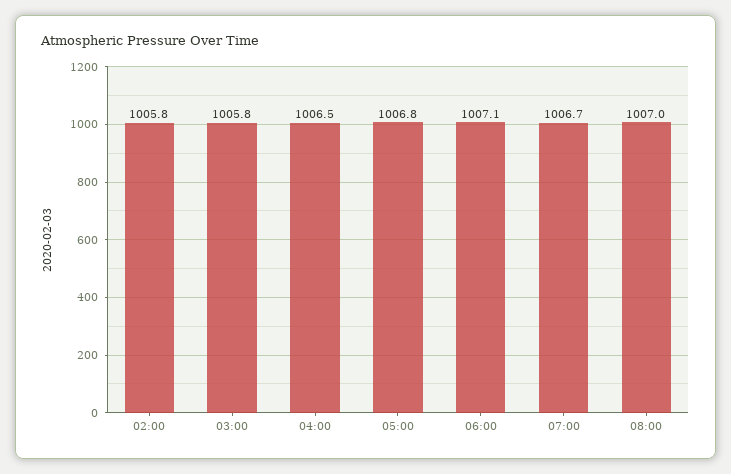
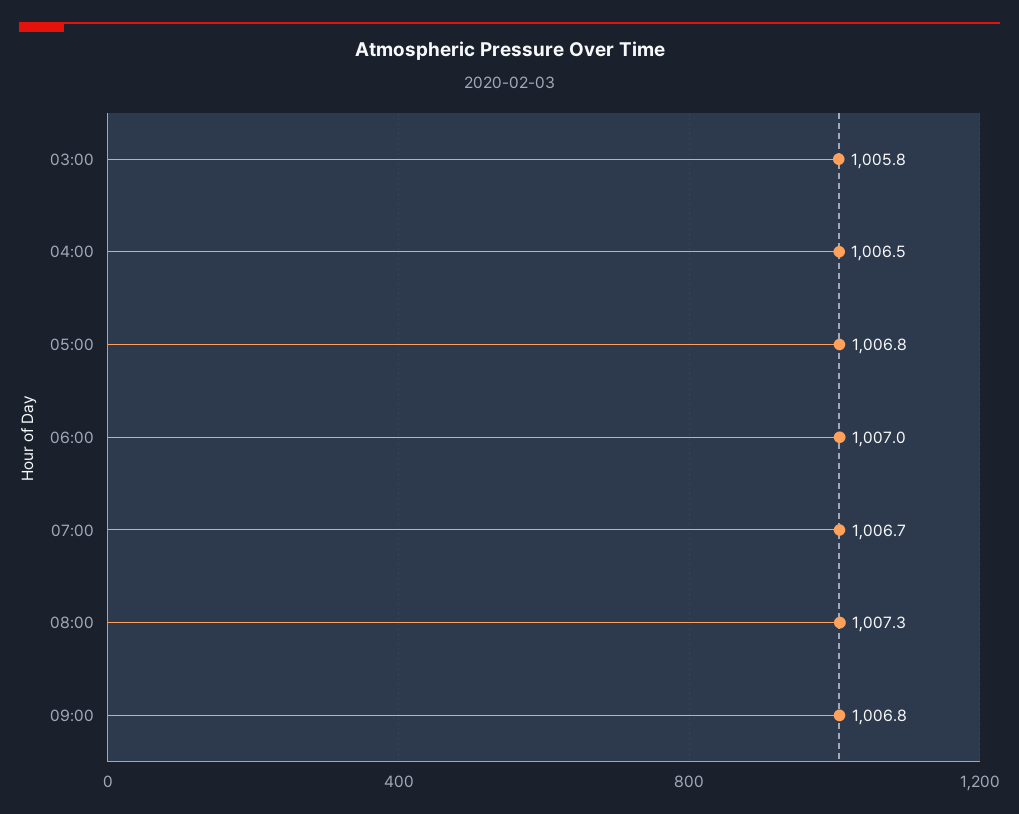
02:00: 1005.8 -> none
06:00: 1007.1 -> 1007
08:00: 1007 -> 1007.3
09:00: none -> 1006.8

